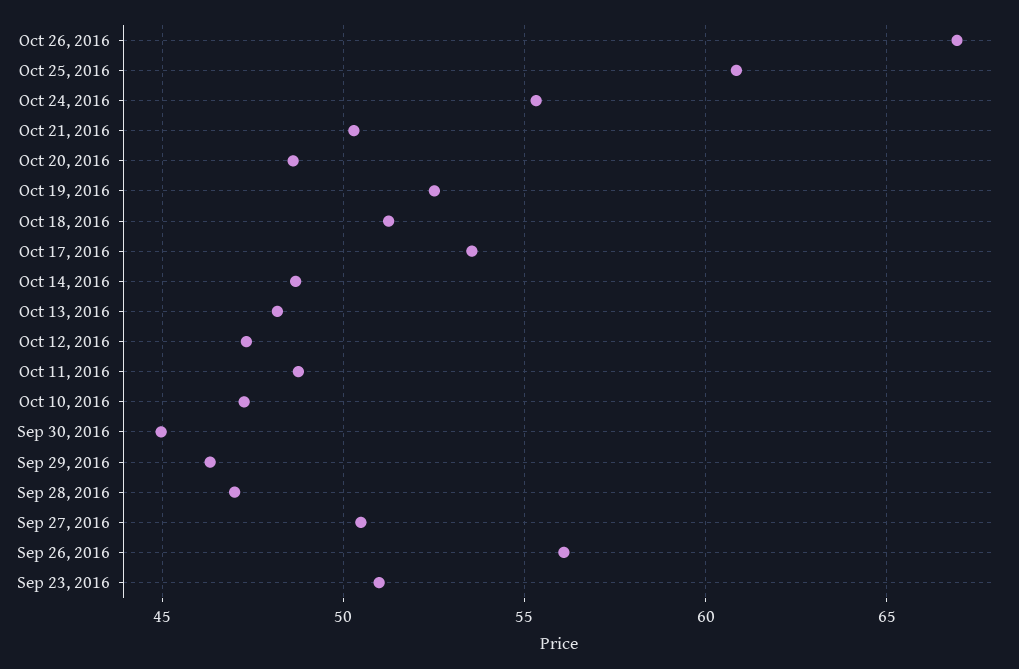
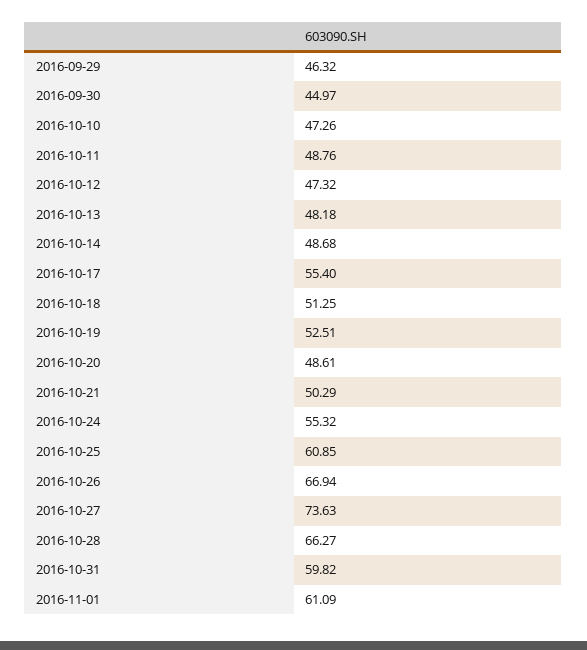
Oct 17, 2016: 53.5 -> 55.4
Sep 28, 2016: 47 -> none
Sep 27, 2016: 50.5 -> none
Sep 26, 2016: 56 -> none
Sep 23, 2016: 51 -> none
2016-10-27: none -> 73.63
2016-10-28: none -> 66.27
2016-10-31: none -> 59.82
2016-11-01: none -> 61.09

